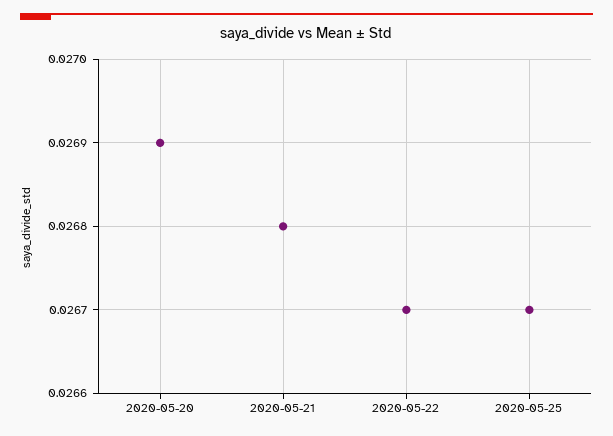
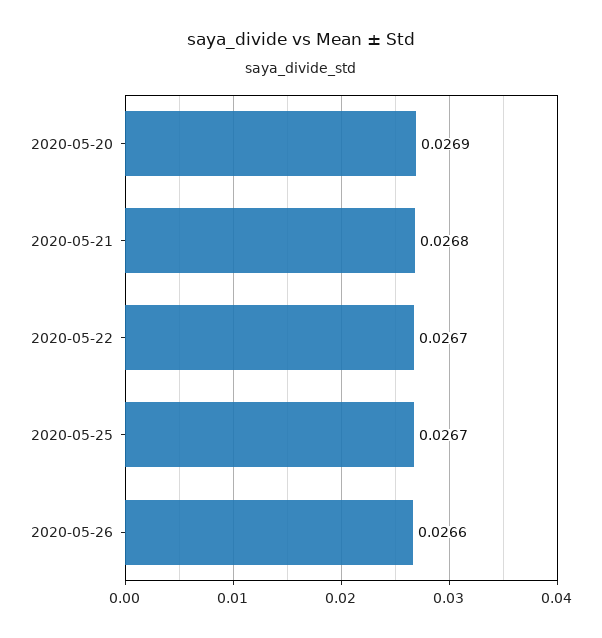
2020-05-26: none -> 0.0266

